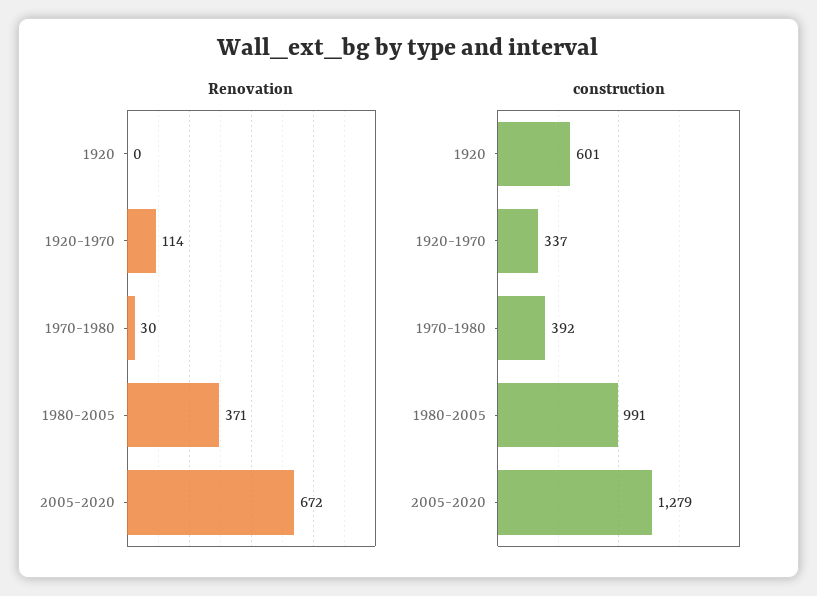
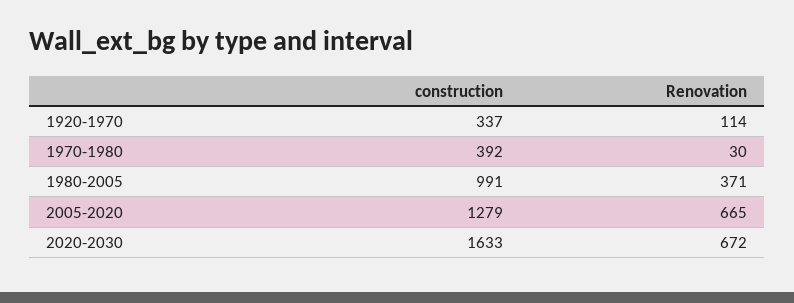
Renovation, 1920: 0 -> none
Renovation, 2005-2020: 672 -> 665
construction, 1920: 601 -> none
construction, 2020-2030: none -> 1633
Renovation, 2020-2030: none -> 672

